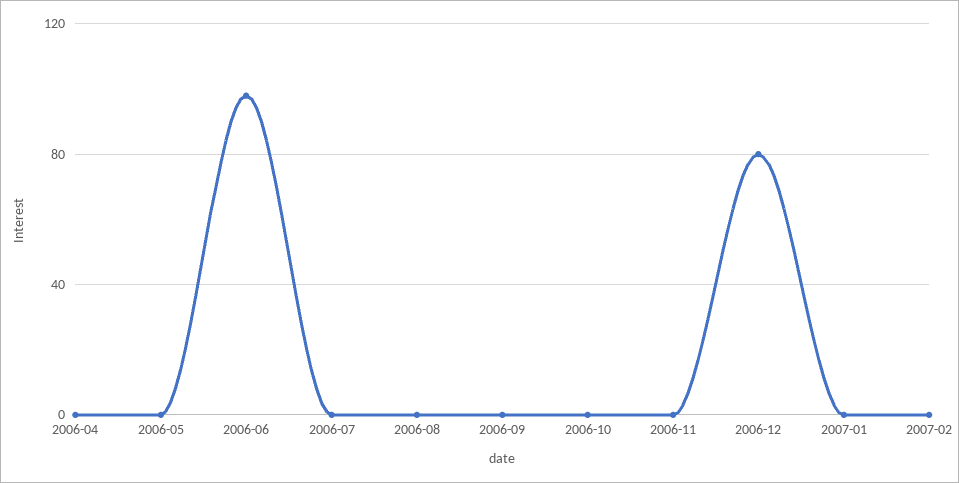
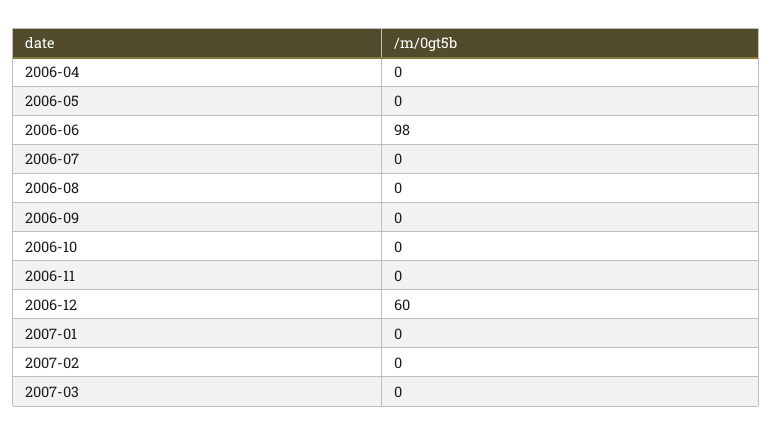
2006-12: 80 -> 60
2007-03: none -> 0

